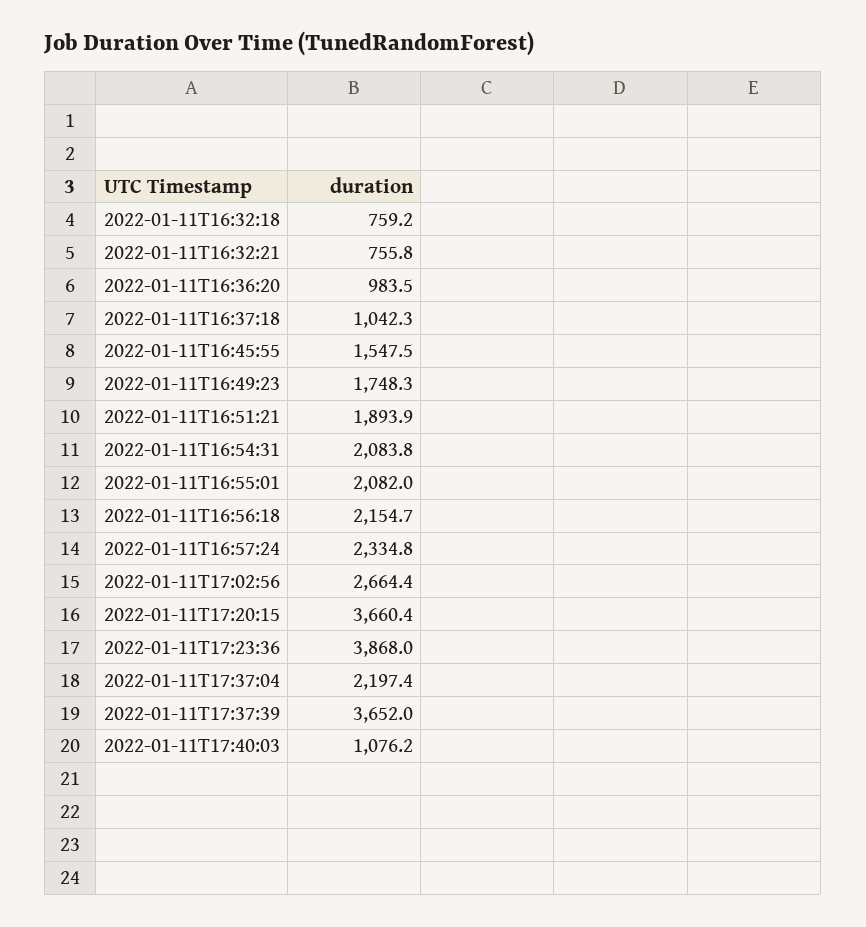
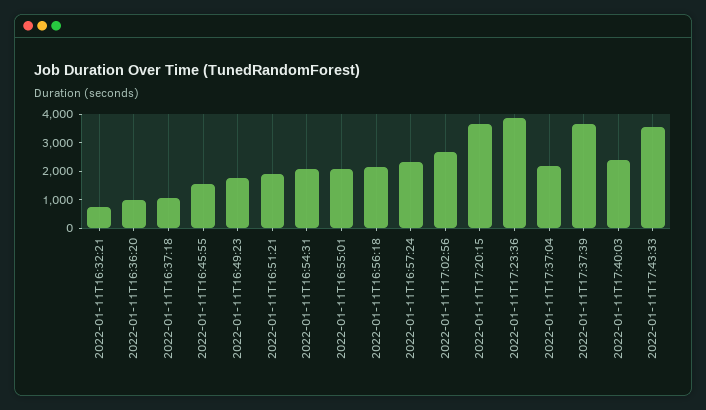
2022-01-11T16:32:18: 759.2 -> none
2022-01-11T17:40:03: 1076.2 -> 2500
2022-01-11T17:43:33: none -> 3500

